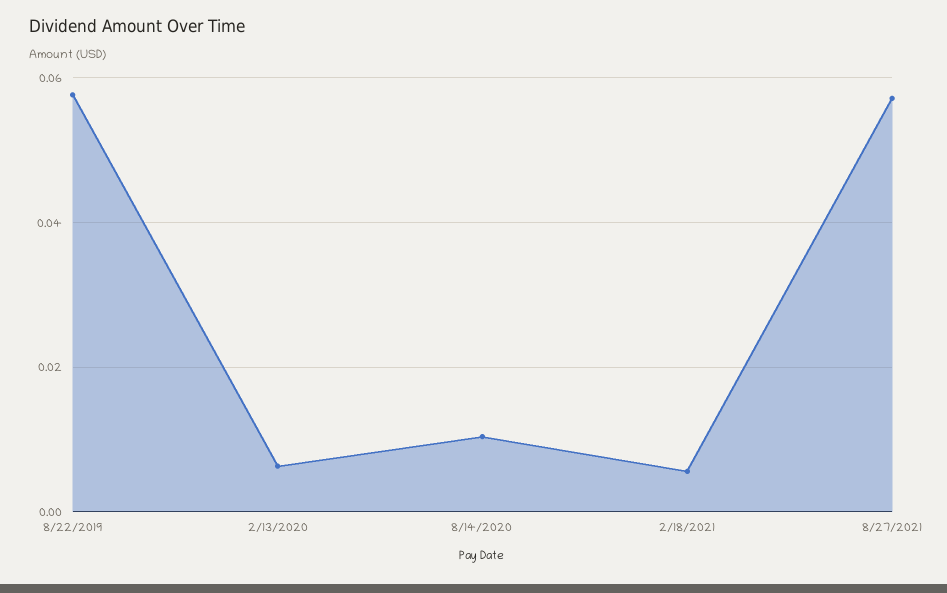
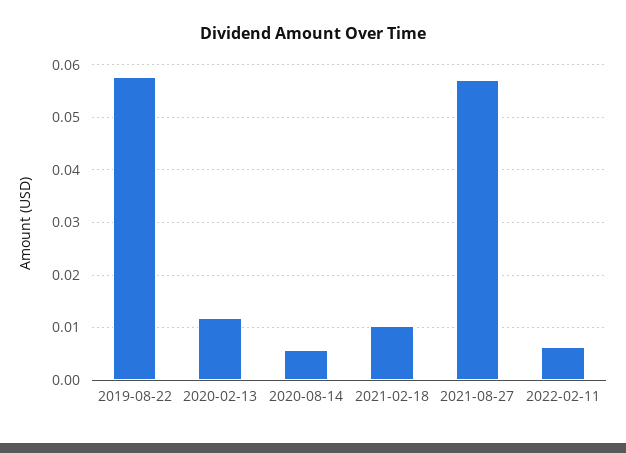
2/13/2020: 0.006 -> 0.012
8/14/2020: 0.01 -> 0.006
2/18/2021: 0.006 -> 0.01
2022-02-11: none -> 0.006

